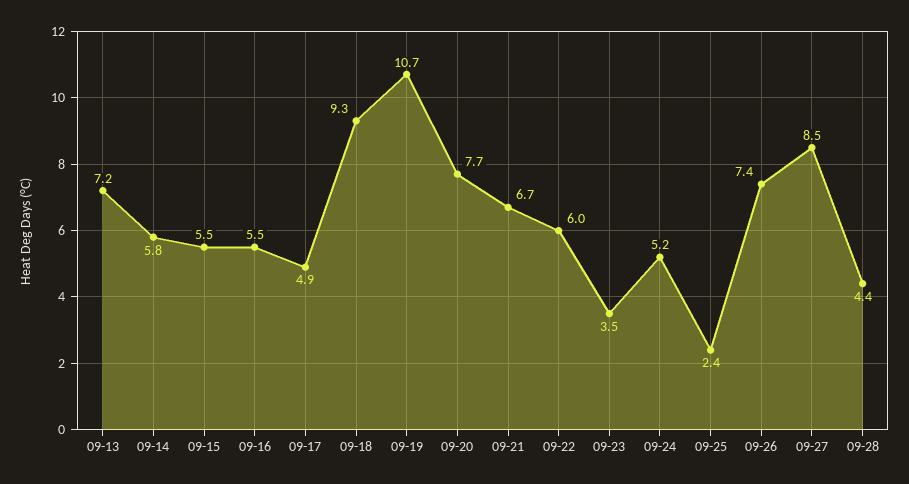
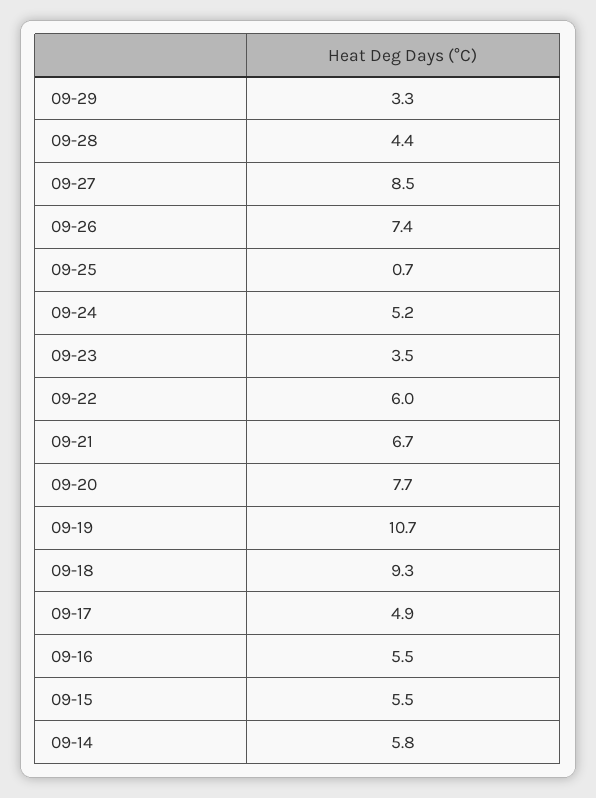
09-13: 7.2 -> none
09-25: 2.4 -> 0.7
09-29: none -> 3.3

